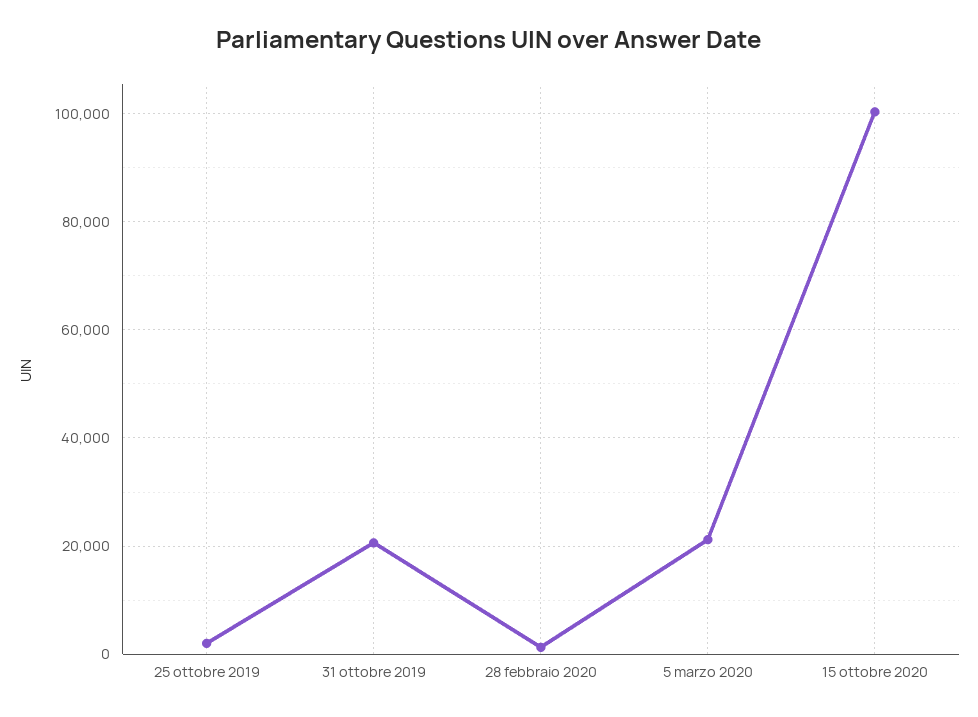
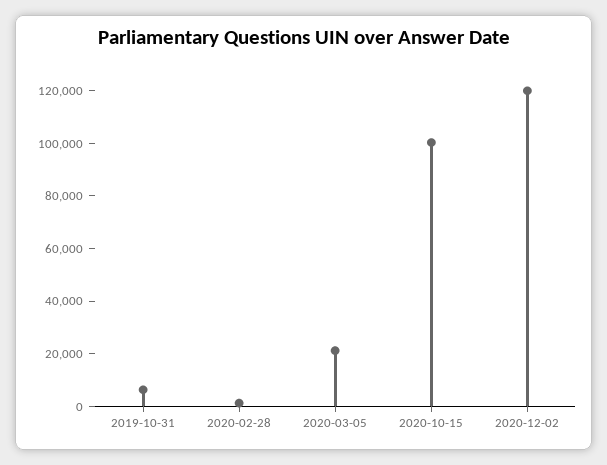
25 ottobre 2019: 2000 -> none
31 ottobre 2019: 20000 -> 5000
2020-12-02: none -> 120000

